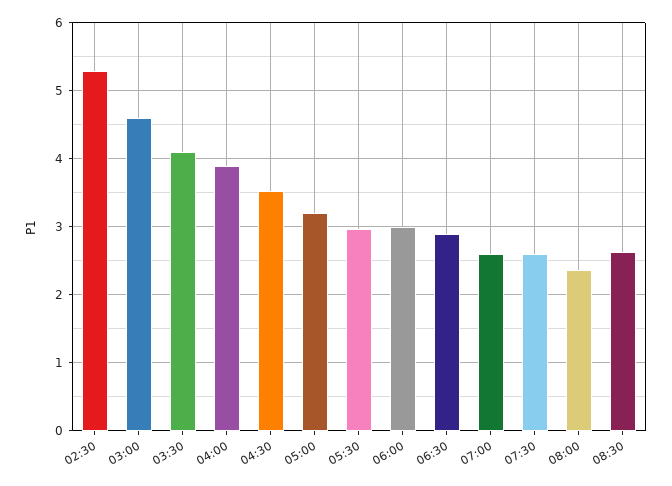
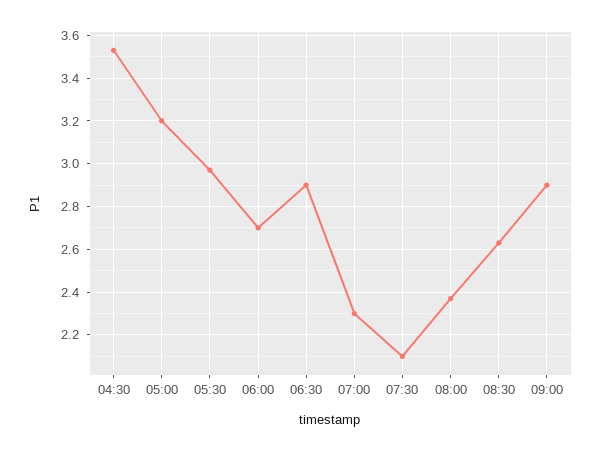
02:30: 5.3 -> none
03:00: 4.6 -> none
03:30: 4.1 -> none
04:00: 3.9 -> none
06:00: 3 -> 2.7
07:00: 2.6 -> 2.3
07:30: 2.6 -> 2.1
09:00: none -> 2.9

